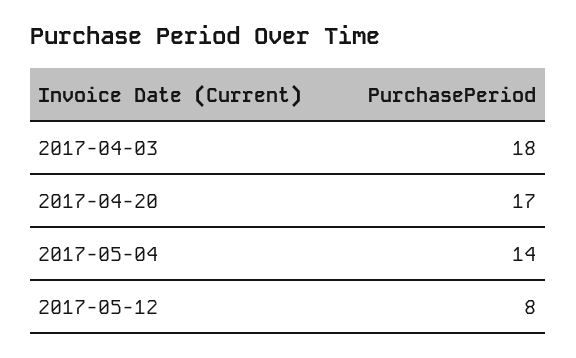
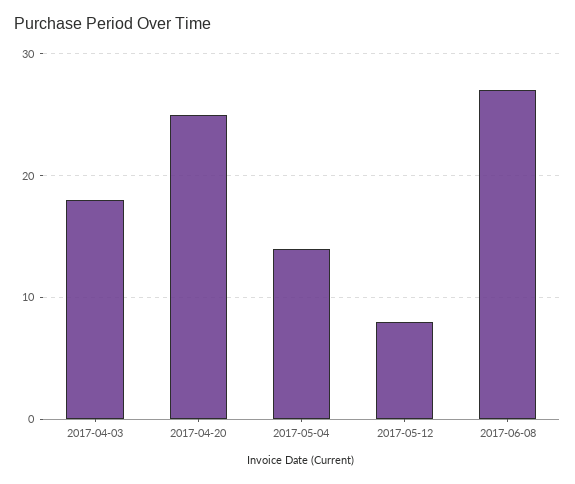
2017-04-20: 17 -> 25
2017-06-08: none -> 27

